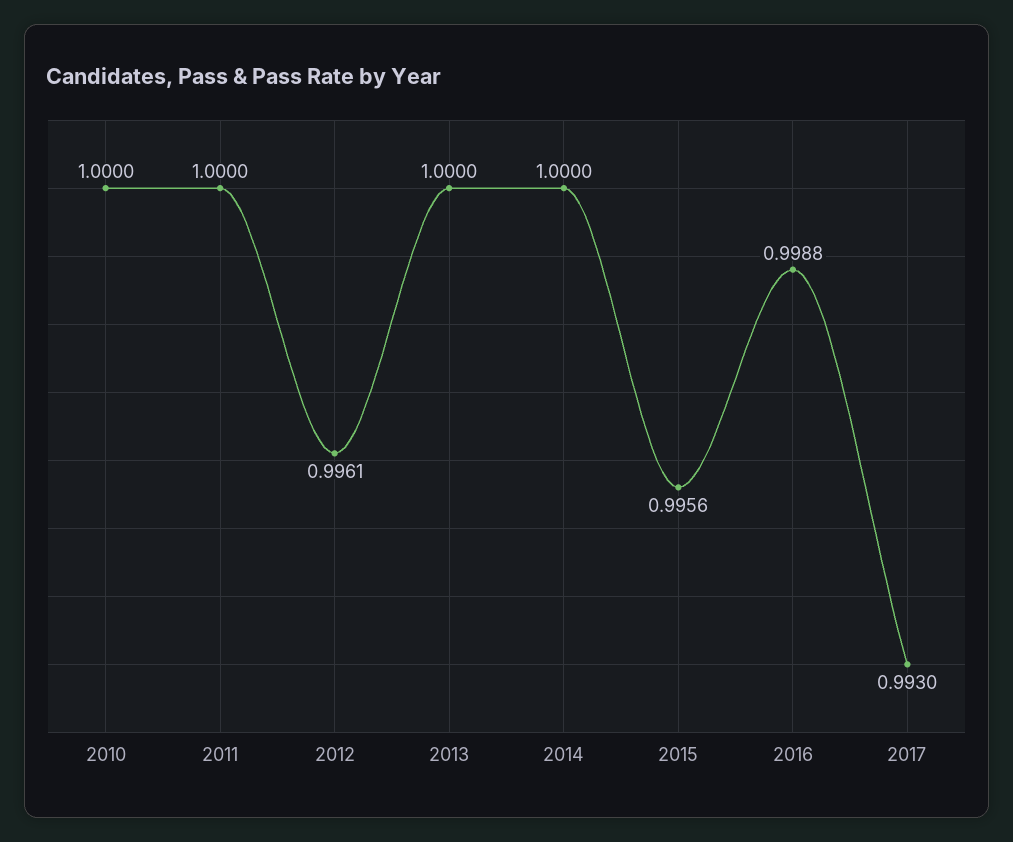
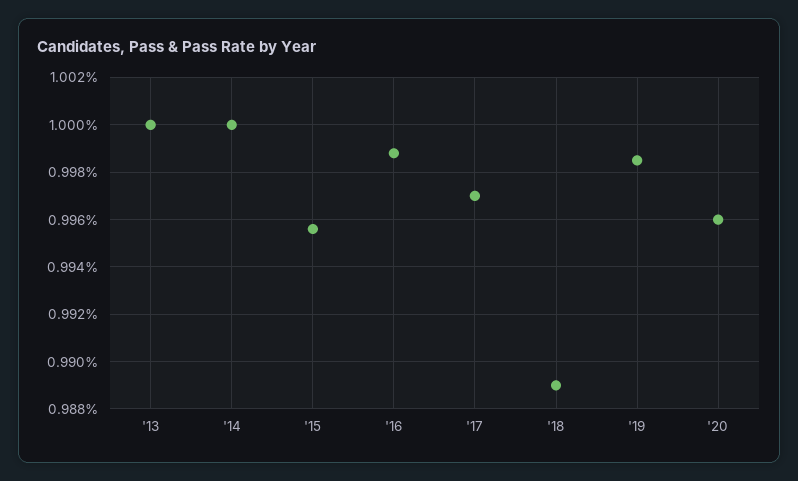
2010: 1 -> none
2011: 1 -> none
2012: 0.9961 -> none
2017: 0.993 -> 0.997
'18: none -> 0.989
'19: none -> 0.9985
'20: none -> 0.996

